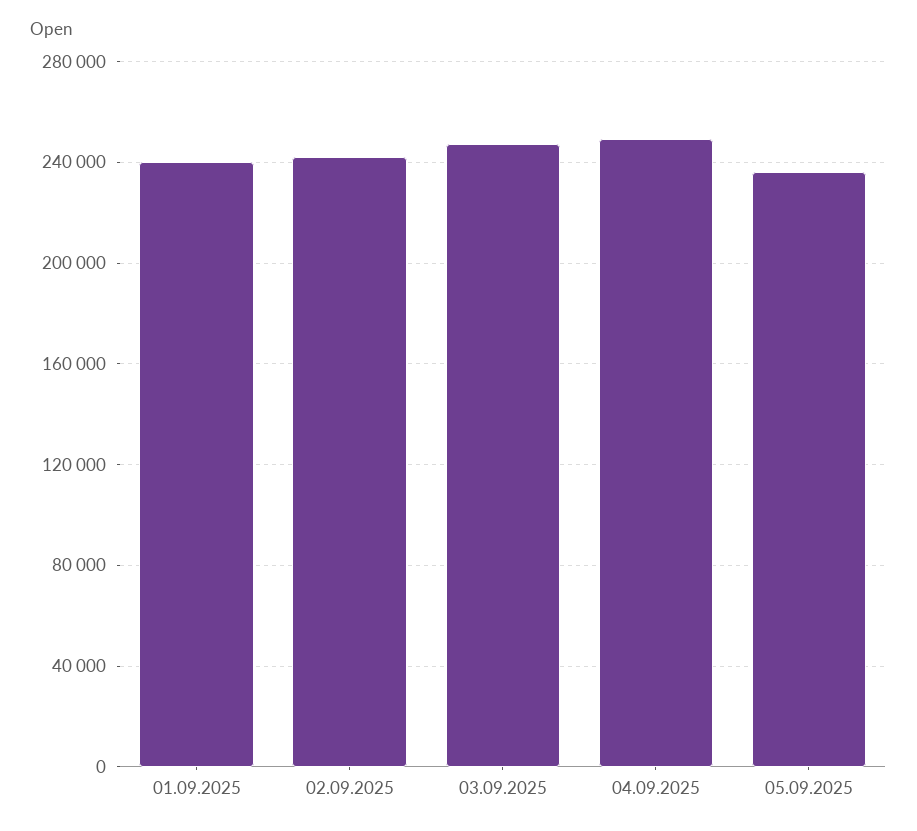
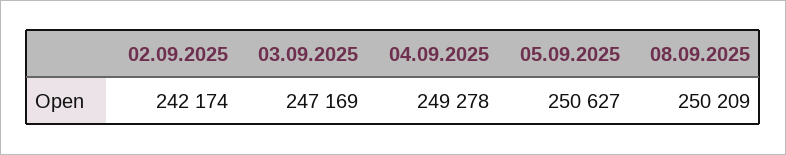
01.09.2025: 240000 -> none
05.09.2025: 235000 -> 250627
08.09.2025: none -> 250209

